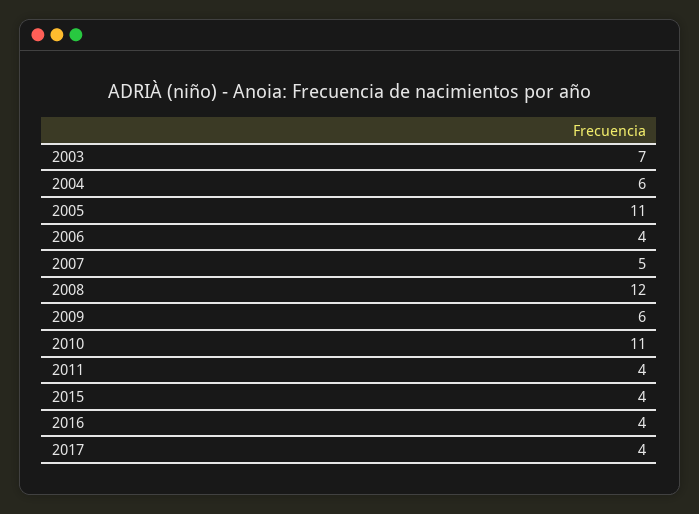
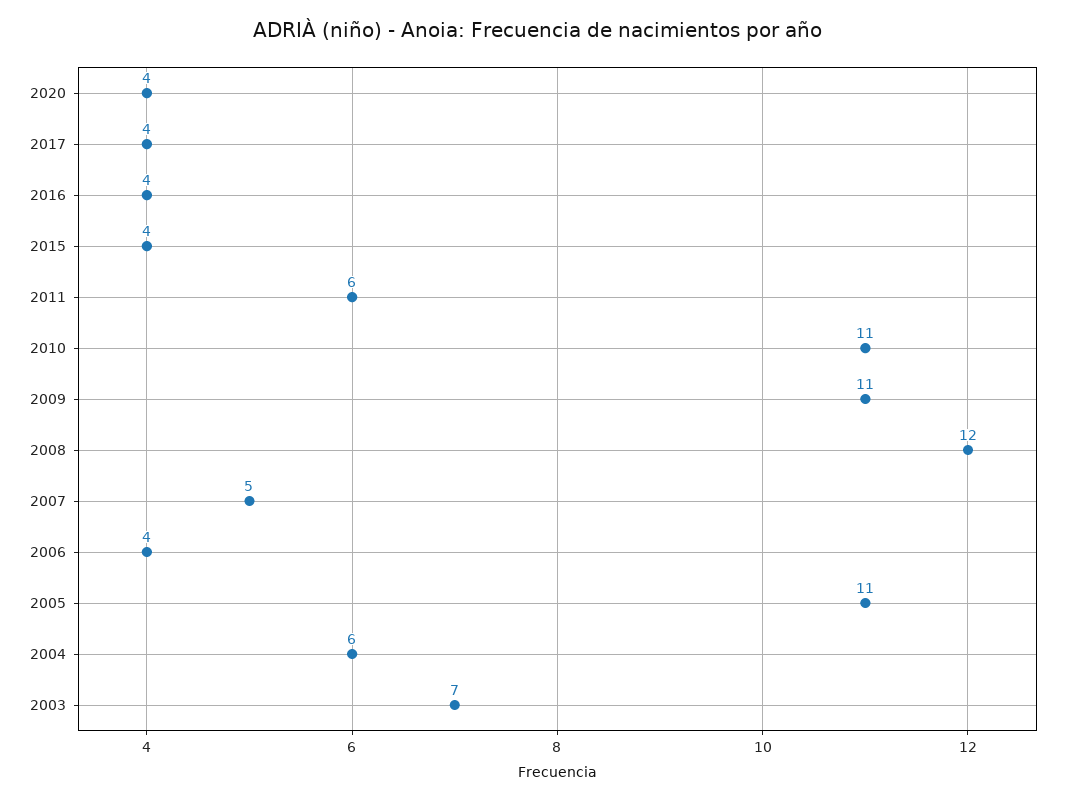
2009: 6 -> 11
2011: 4 -> 6
2020: none -> 4

